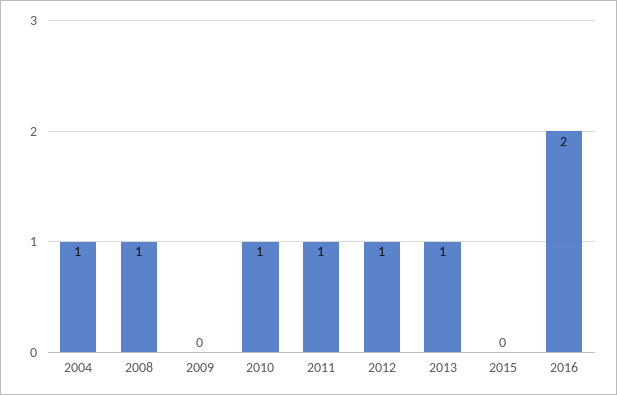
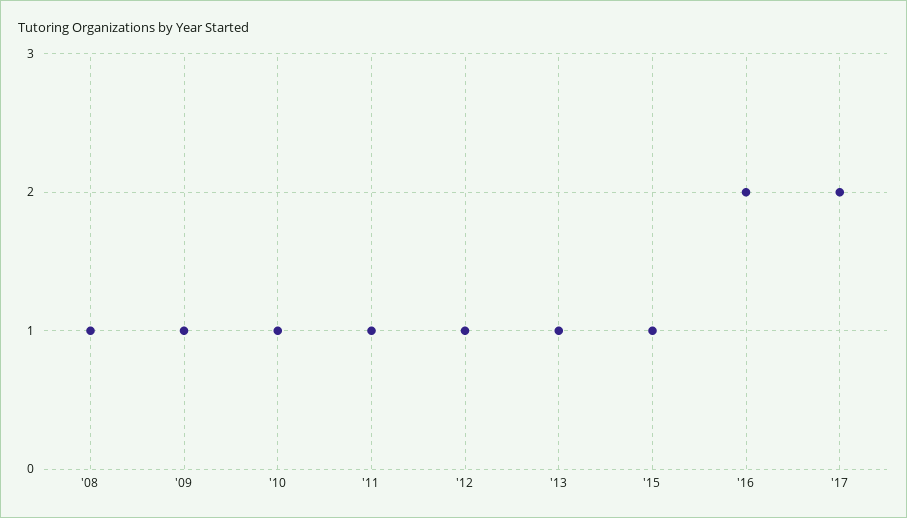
2004: 1 -> none
2009: 0 -> 1
2015: 0 -> 1
'17: none -> 2

